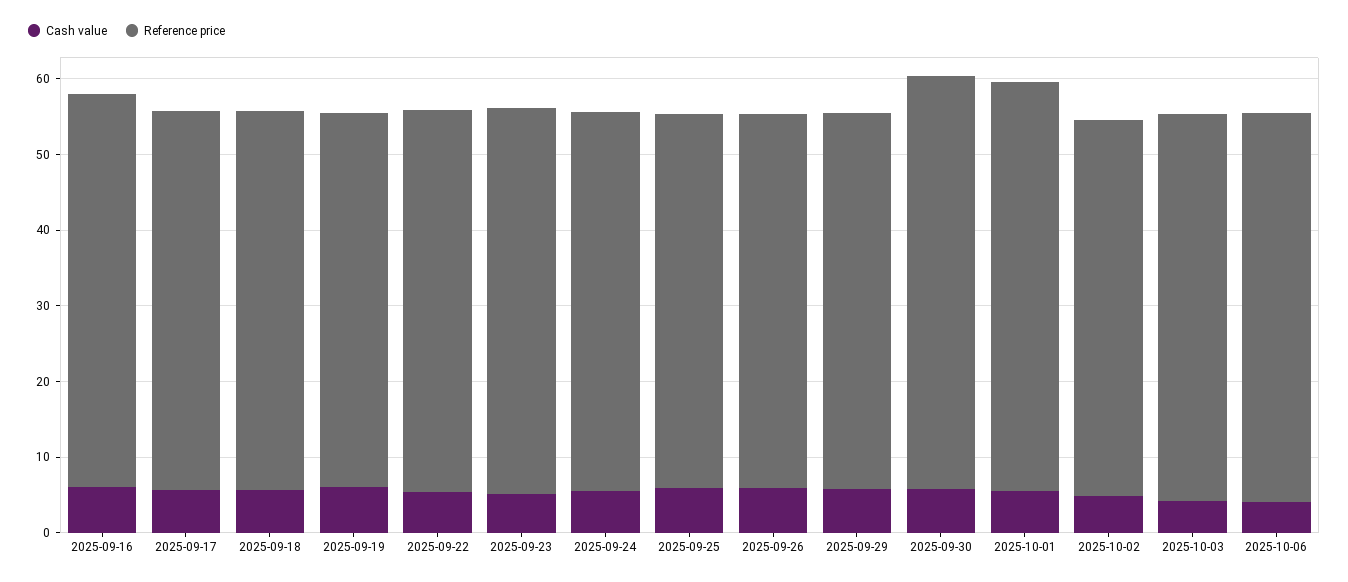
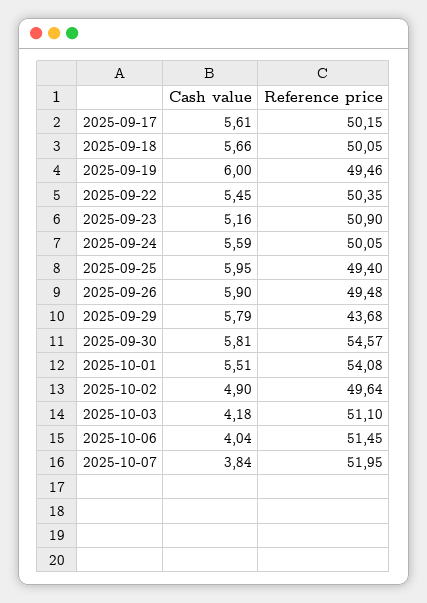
Cash value, 2025-09-16: 6 -> none
Reference price, 2025-09-16: 52 -> none
Reference price, 2025-09-29: 50 -> 43.68
Cash value, 2025-10-07: none -> 3.84
Reference price, 2025-10-07: none -> 51.95

